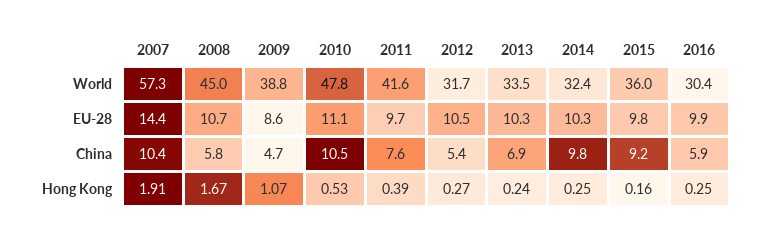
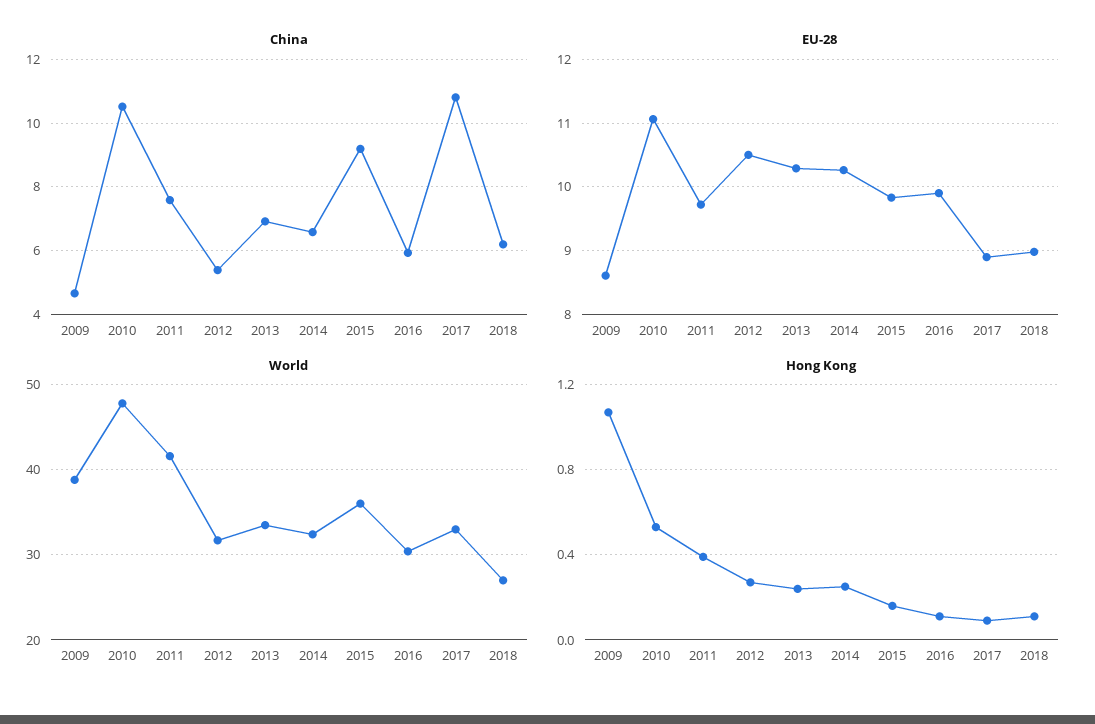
World, 2007: 57.3 -> none
World, 2008: 45 -> none
EU-28, 2007: 14.4 -> none
EU-28, 2008: 10.7 -> none
China, 2007: 10.4 -> none
China, 2008: 5.8 -> none
China, 2014: 9.8 -> 6.6
Hong Kong, 2007: 1.91 -> none
Hong Kong, 2008: 1.67 -> none
Hong Kong, 2016: 0.25 -> 0.1
China, 2017: none -> 10.8
China, 2018: none -> 6.2
EU-28, 2017: none -> 8.9
EU-28, 2018: none -> 9
World, 2017: none -> 33
World, 2018: none -> 27
Hong Kong, 2017: none -> 0.1
Hong Kong, 2018: none -> 0.1

